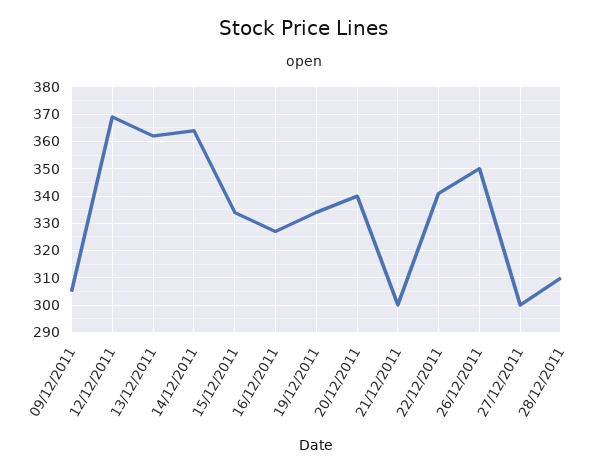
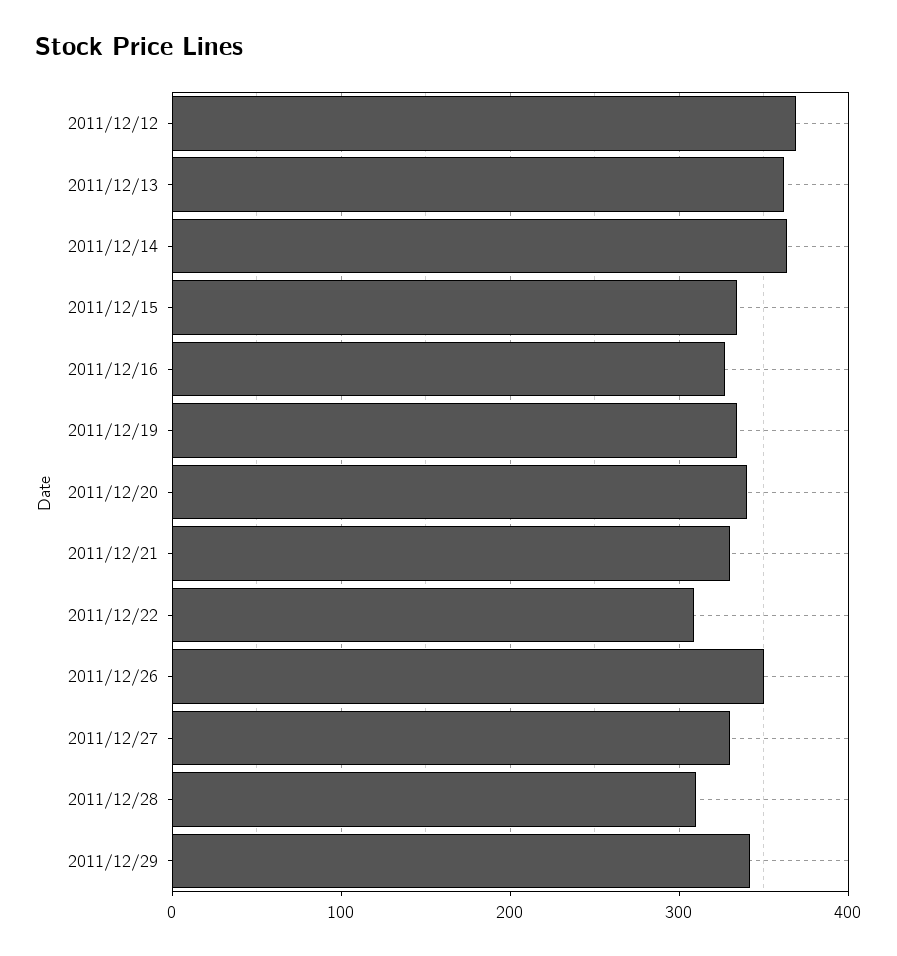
09/12/2011: 305 -> none
21/12/2011: 300 -> 330
22/12/2011: 340 -> 310
27/12/2011: 300 -> 330
2011/12/29: none -> 340

